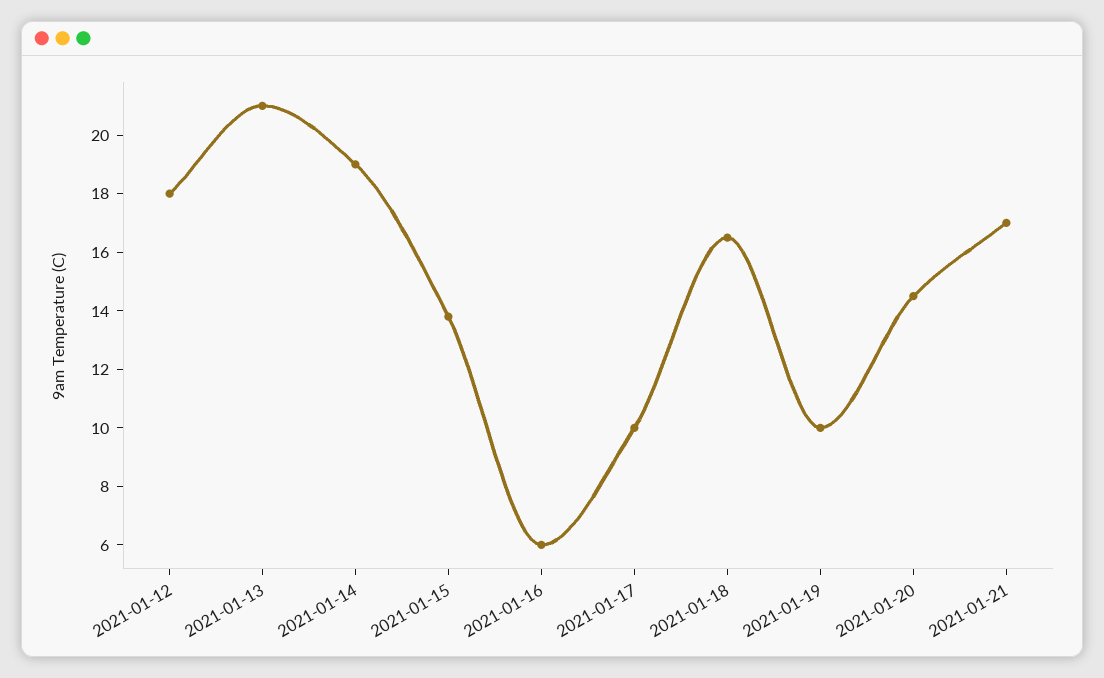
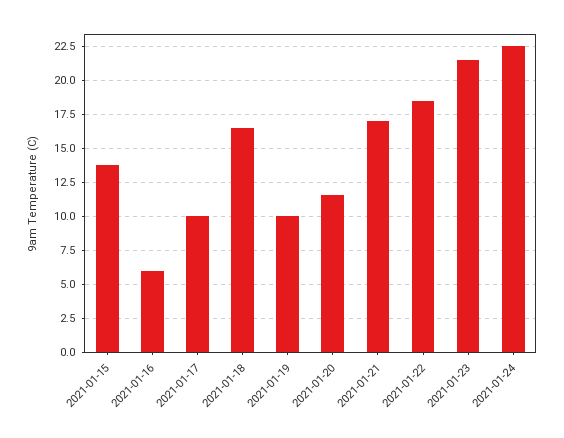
2021-01-12: 18 -> none
2021-01-13: 21 -> none
2021-01-14: 19 -> none
2021-01-20: 14.5 -> 11.5
2021-01-22: none -> 18.5
2021-01-23: none -> 21.5
2021-01-24: none -> 22.5

